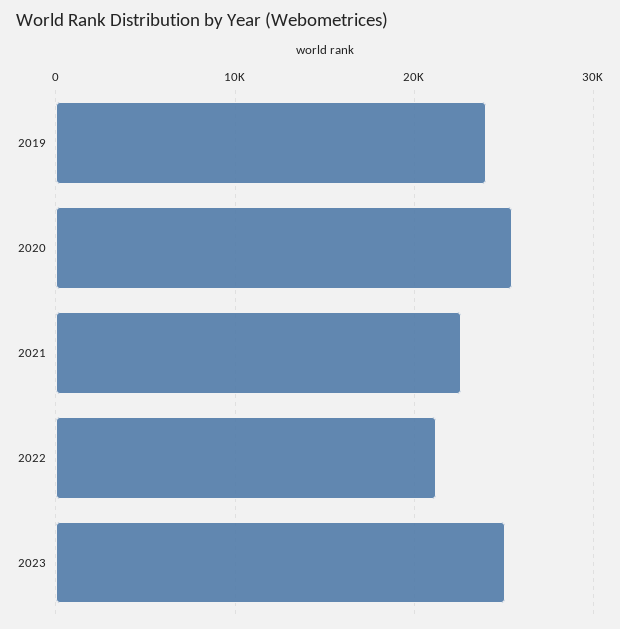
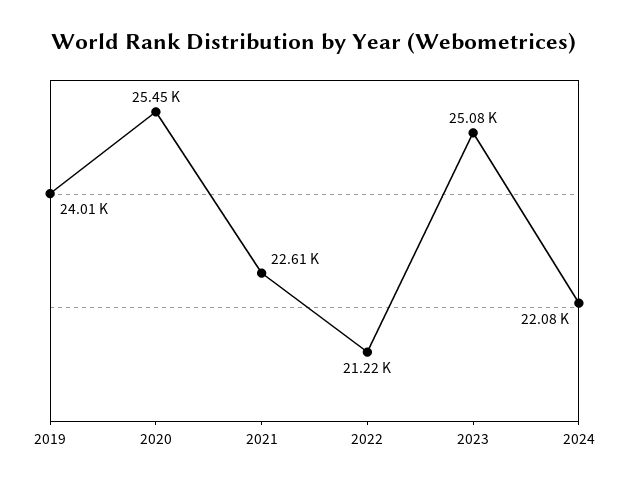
2024: none -> 22080

